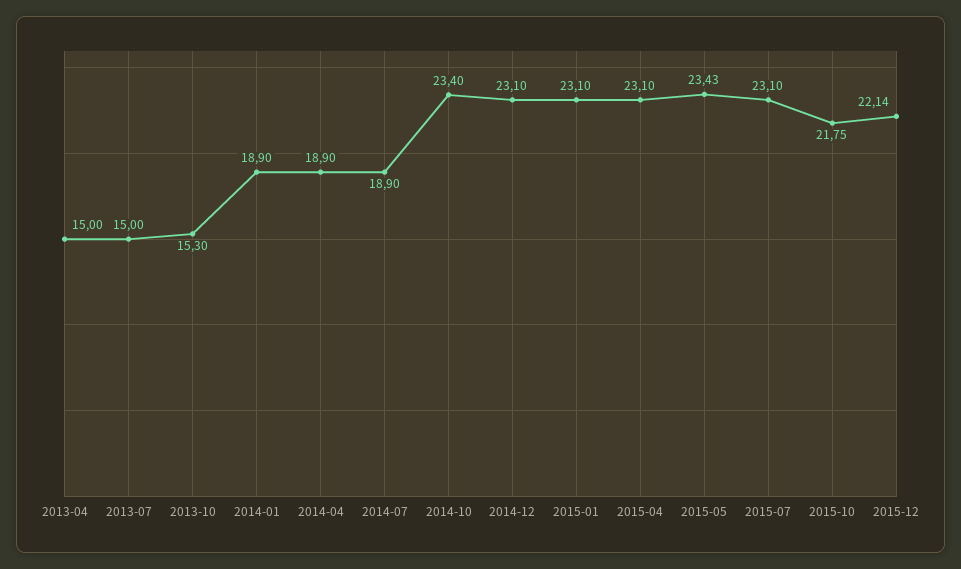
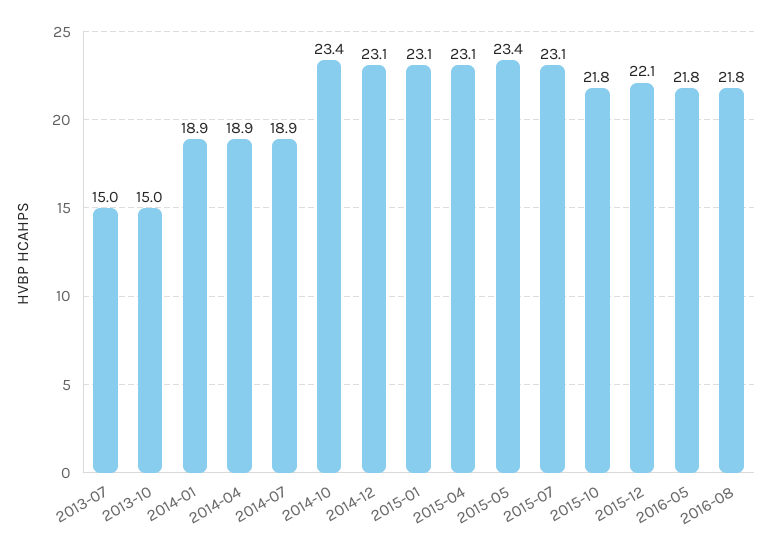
2013-04: 15 -> none
2013-10: 15.3 -> 15
2016-05: none -> 21.8
2016-08: none -> 21.8

